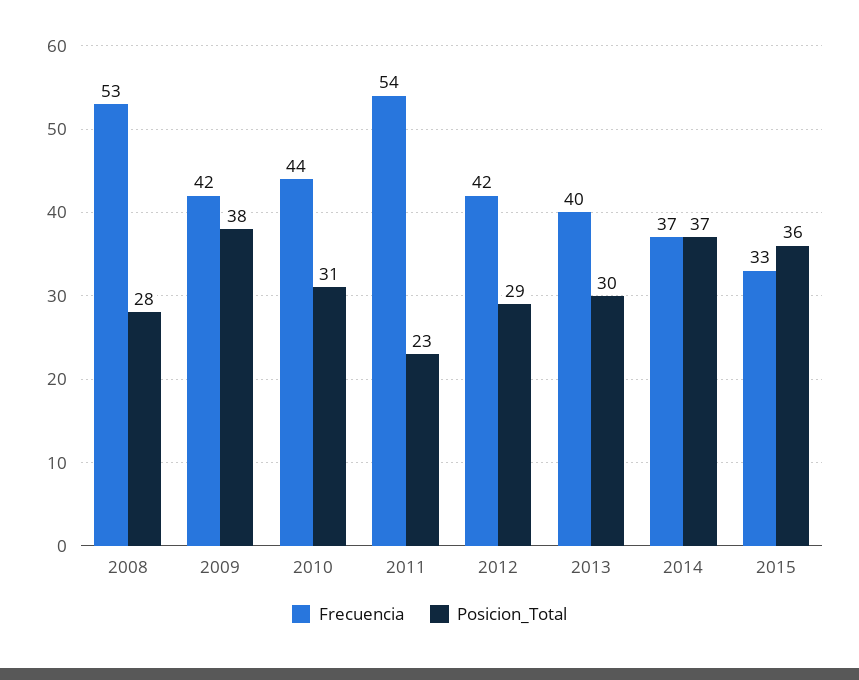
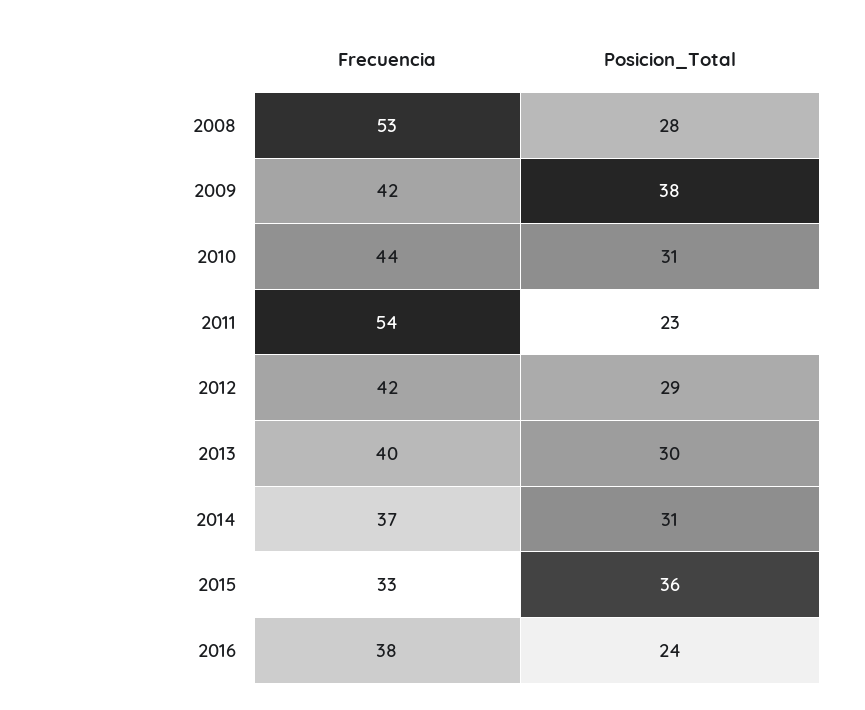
Posicion_Total, 2014: 37 -> 31
Frecuencia, 2016: none -> 38
Posicion_Total, 2016: none -> 24

